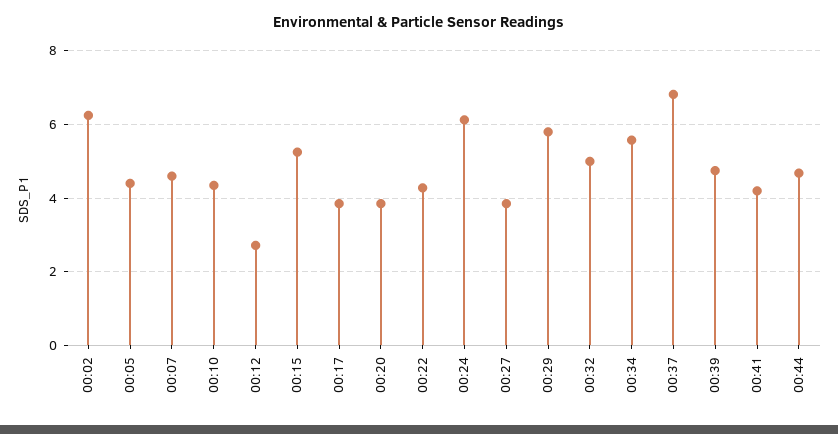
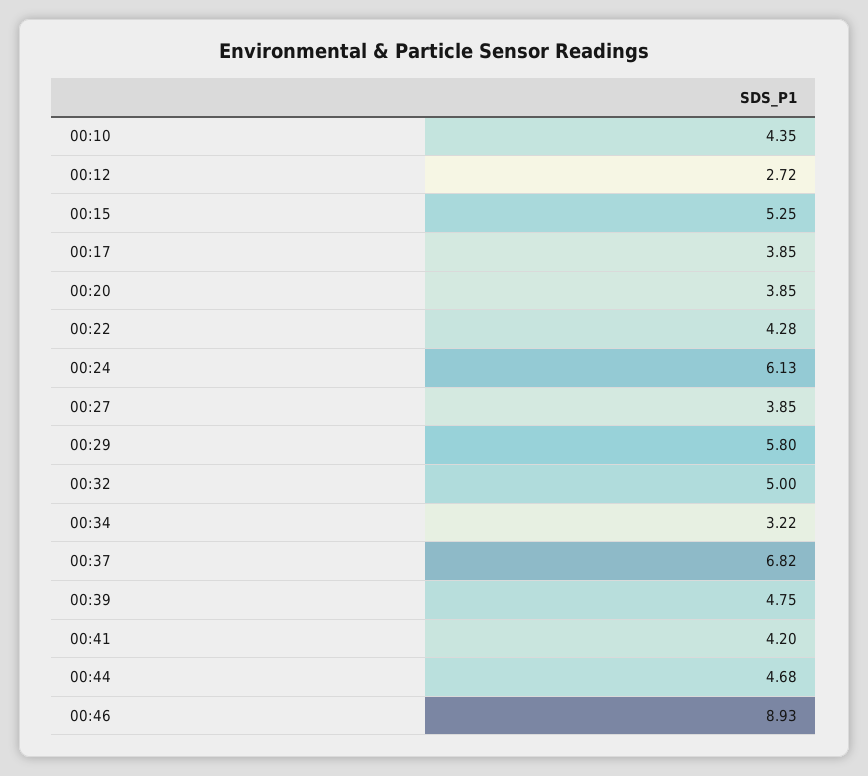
00:02: 6.2 -> none
00:05: 4.4 -> none
00:07: 4.6 -> none
00:34: 5.6 -> 3.22
00:46: none -> 8.93

